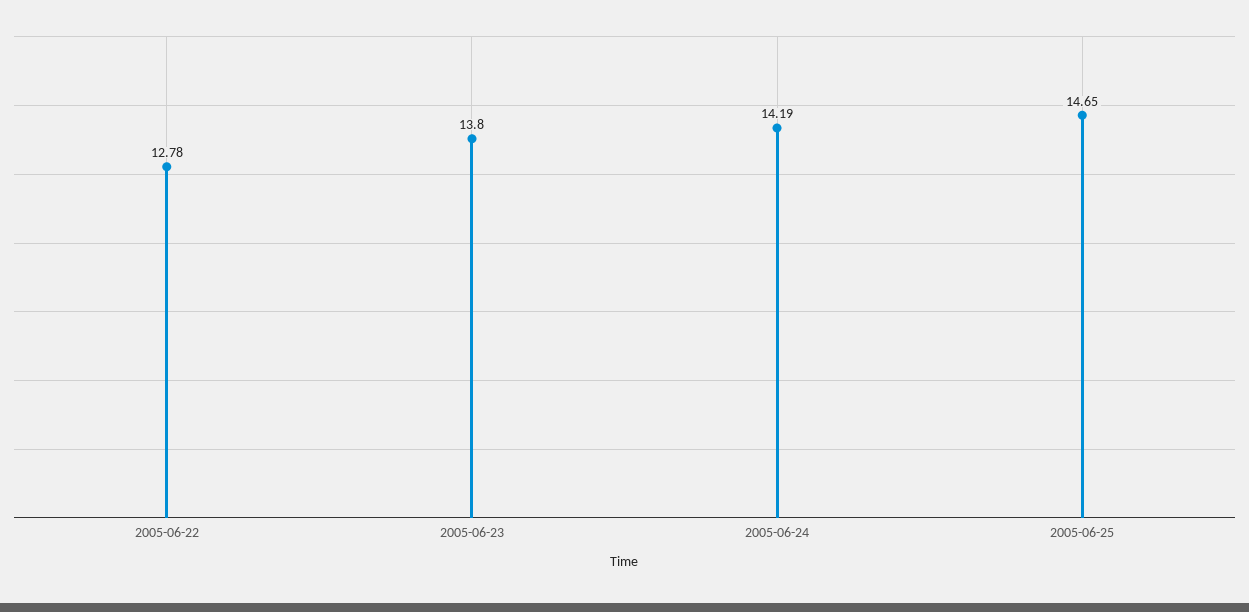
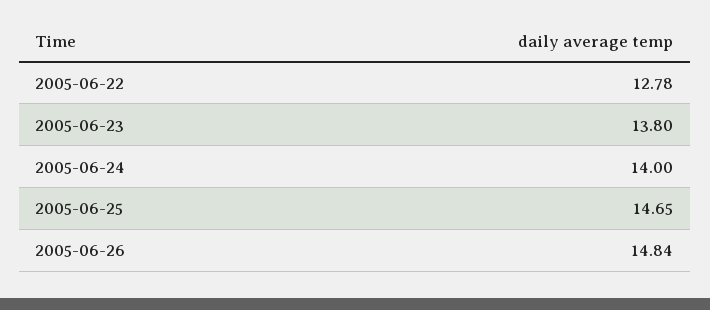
2005-06-24: 14.19 -> 14
2005-06-26: none -> 14.84

